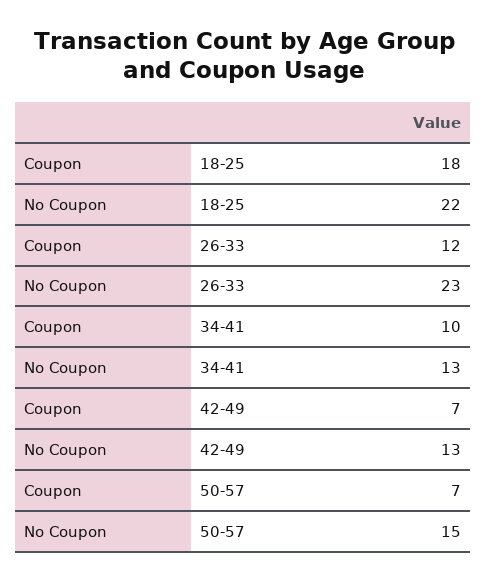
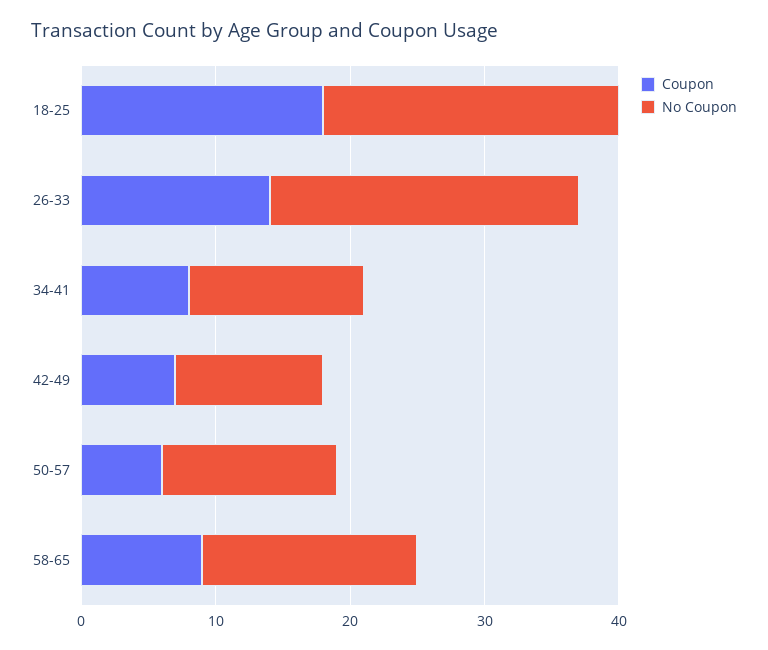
Coupon, 26-33: 12 -> 14
Coupon, 34-41: 10 -> 8
No Coupon, 42-49: 13 -> 11
Coupon, 50-57: 7 -> 6
No Coupon, 50-57: 15 -> 13
Coupon, 58-65: none -> 9
No Coupon, 58-65: none -> 16

